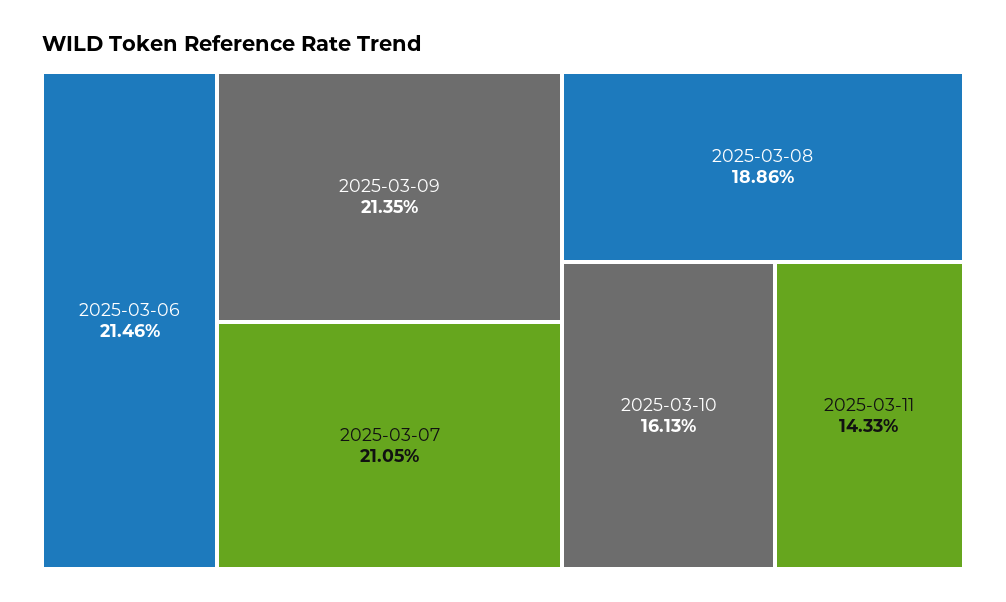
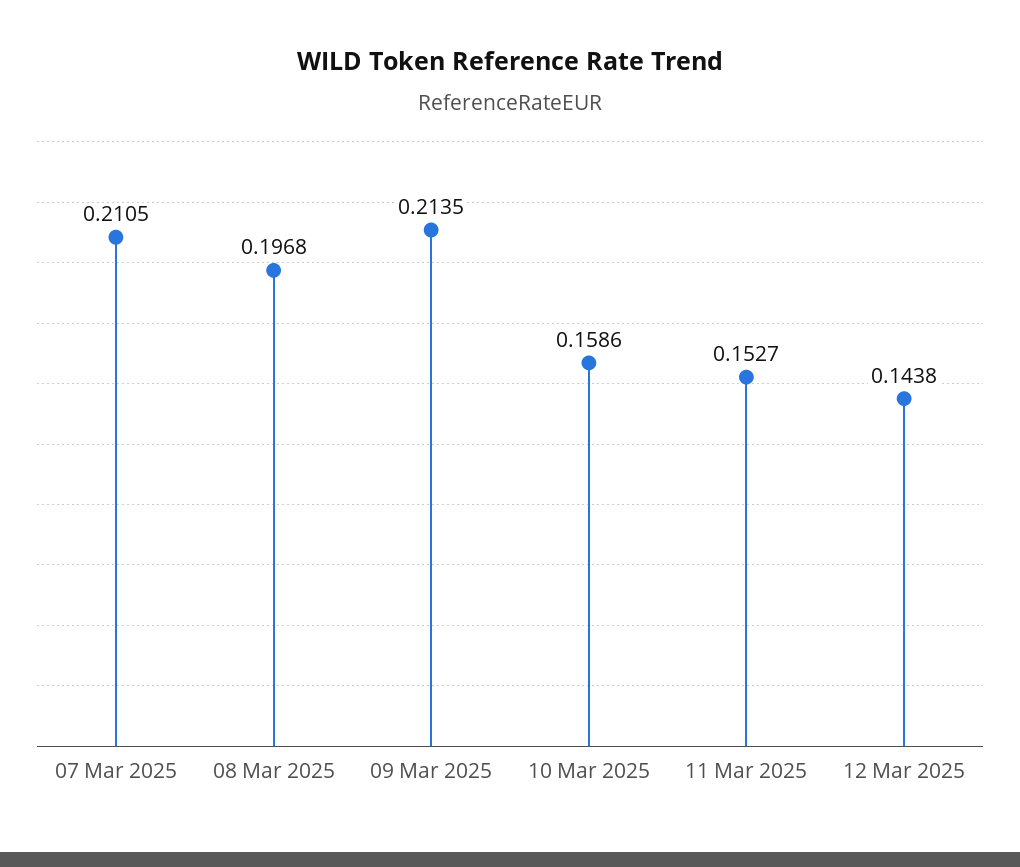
2025-03-06: 0.2146 -> none
2025-03-08: 0.1886 -> 0.1968
2025-03-10: 0.1613 -> 0.1586
2025-03-11: 0.1433 -> 0.1527
12 Mar 2025: none -> 0.1438

